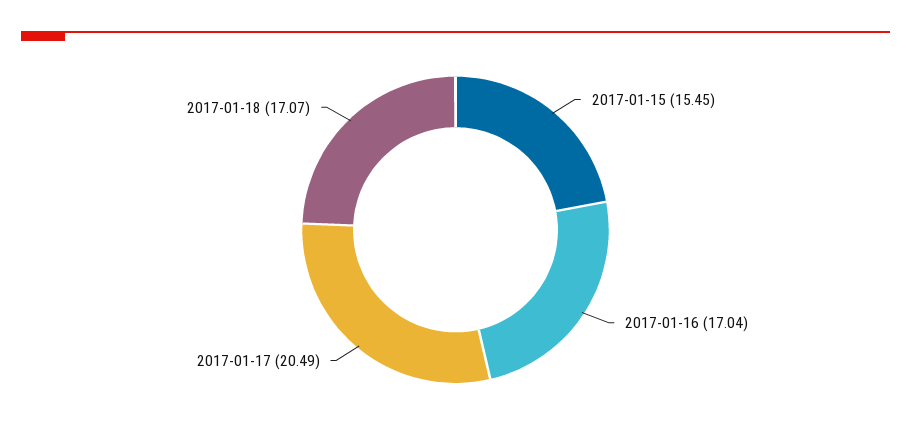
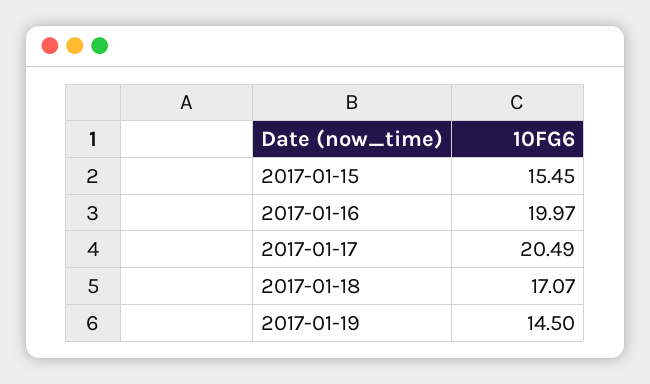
2017-01-16: 17.04 -> 19.97
2017-01-19: none -> 14.5

